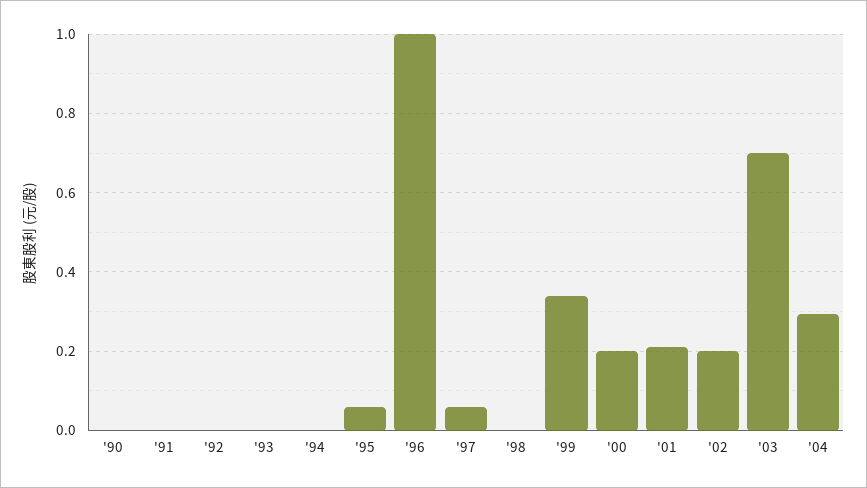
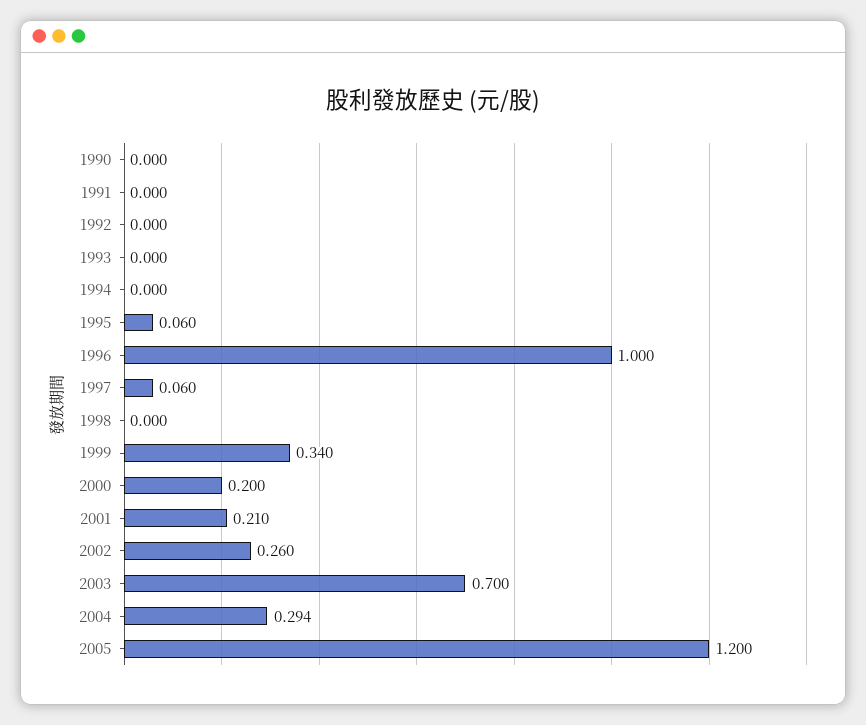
'02: 0.2 -> 0.26
2005: none -> 1.2

